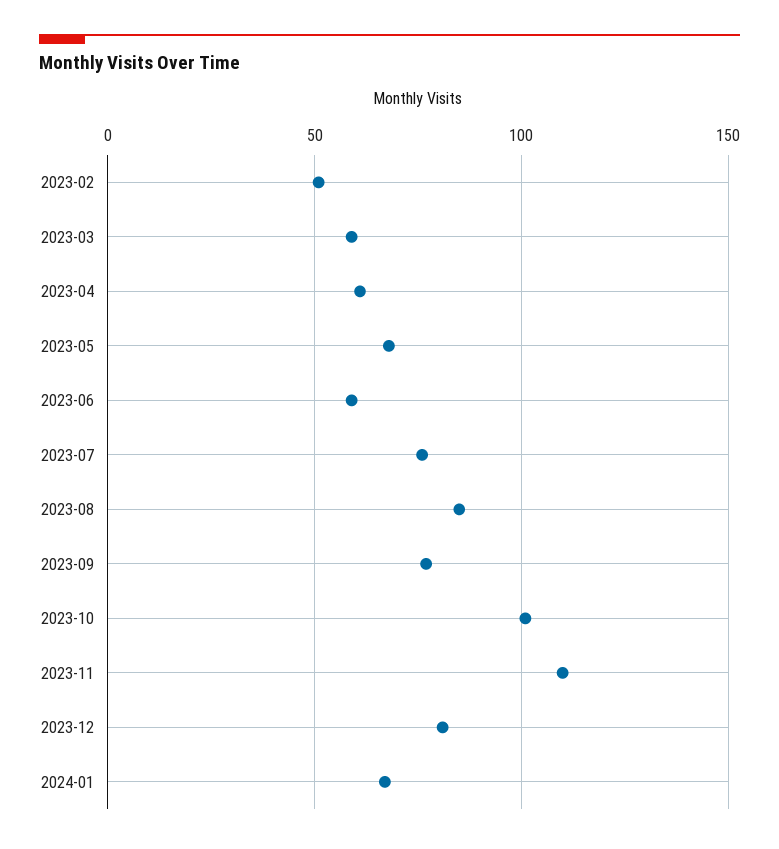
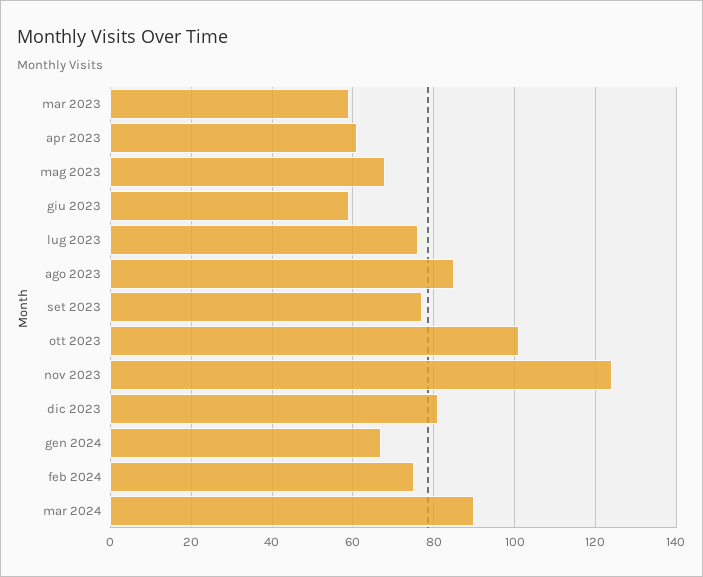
2023-02: 50 -> none
2023-11: 110 -> 125
feb 2024: none -> 75
mar 2024: none -> 90

